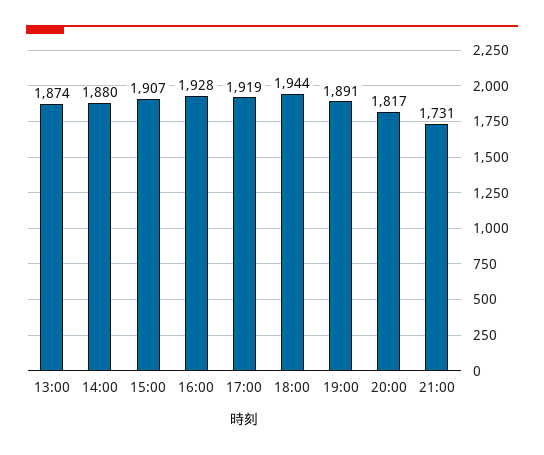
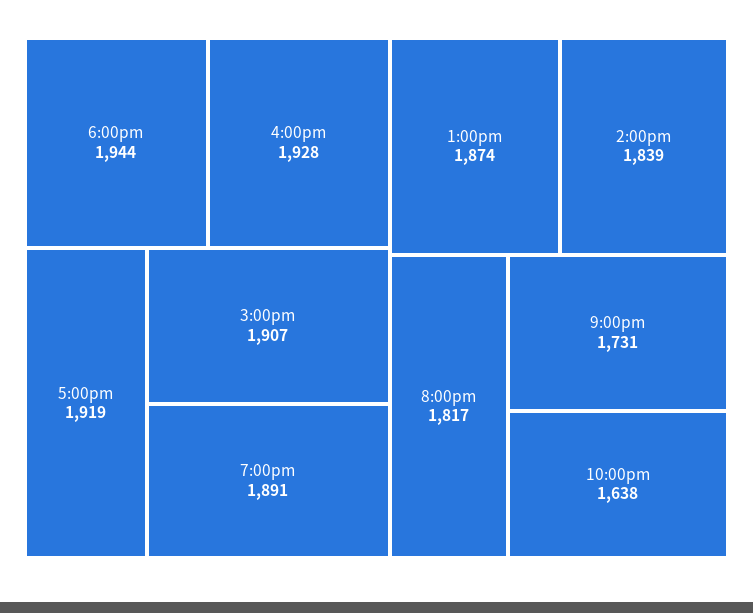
14:00: 1880 -> 1839
10:00pm: none -> 1638

